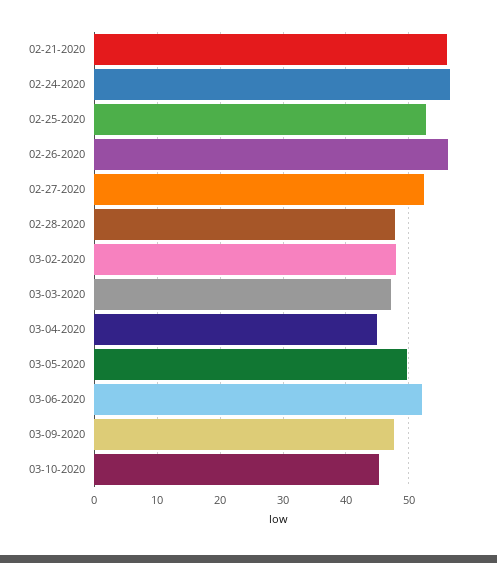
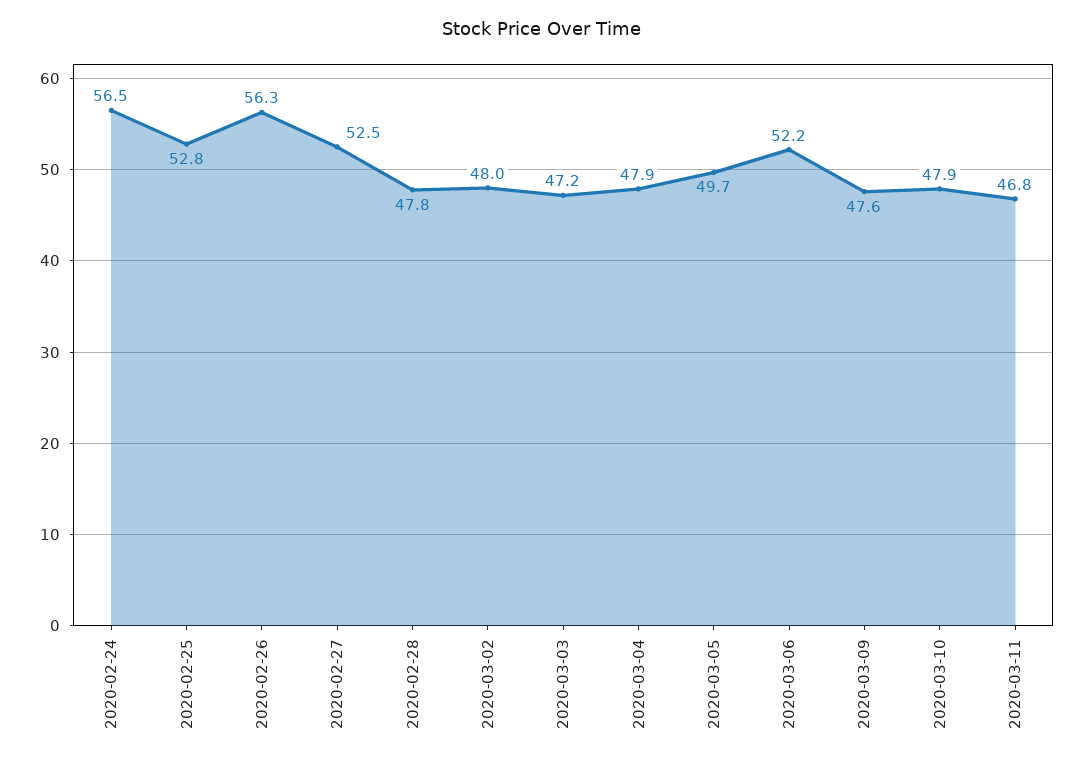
02-21-2020: 56 -> none
03-04-2020: 45 -> 47.9
03-10-2020: 45 -> 47.9
2020-03-11: none -> 46.8

